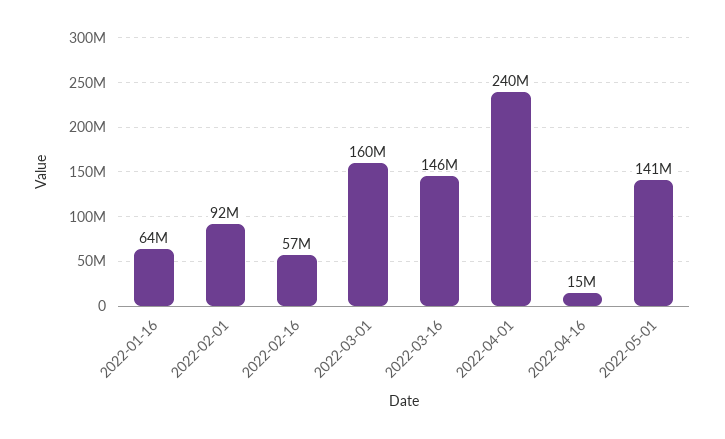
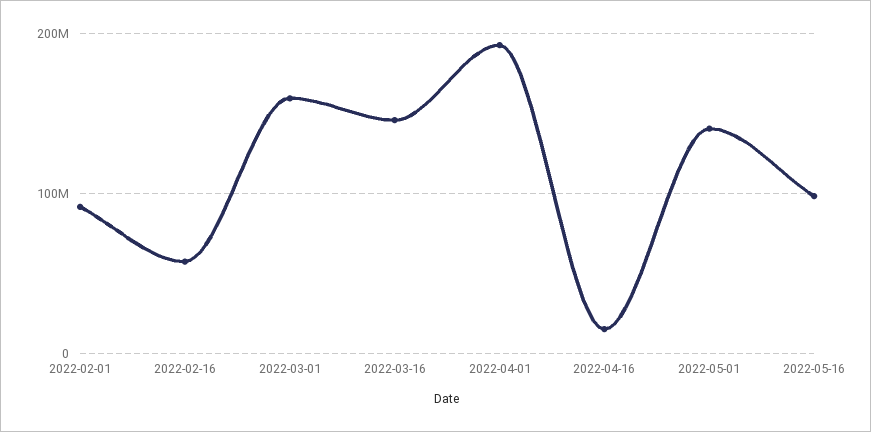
2022-01-16: 64000000 -> none
2022-04-01: 240000000 -> 190000000
2022-05-16: none -> 100000000

